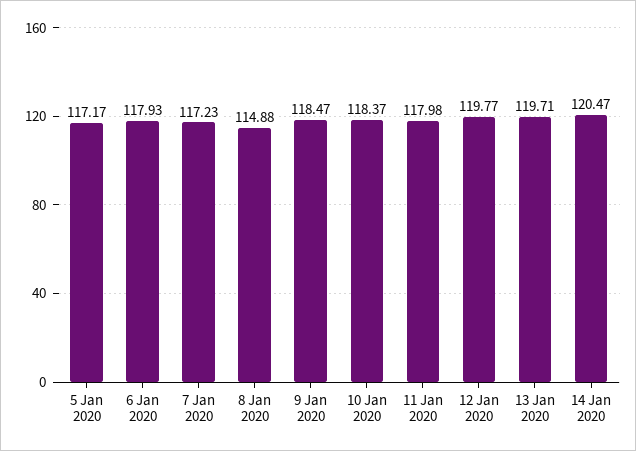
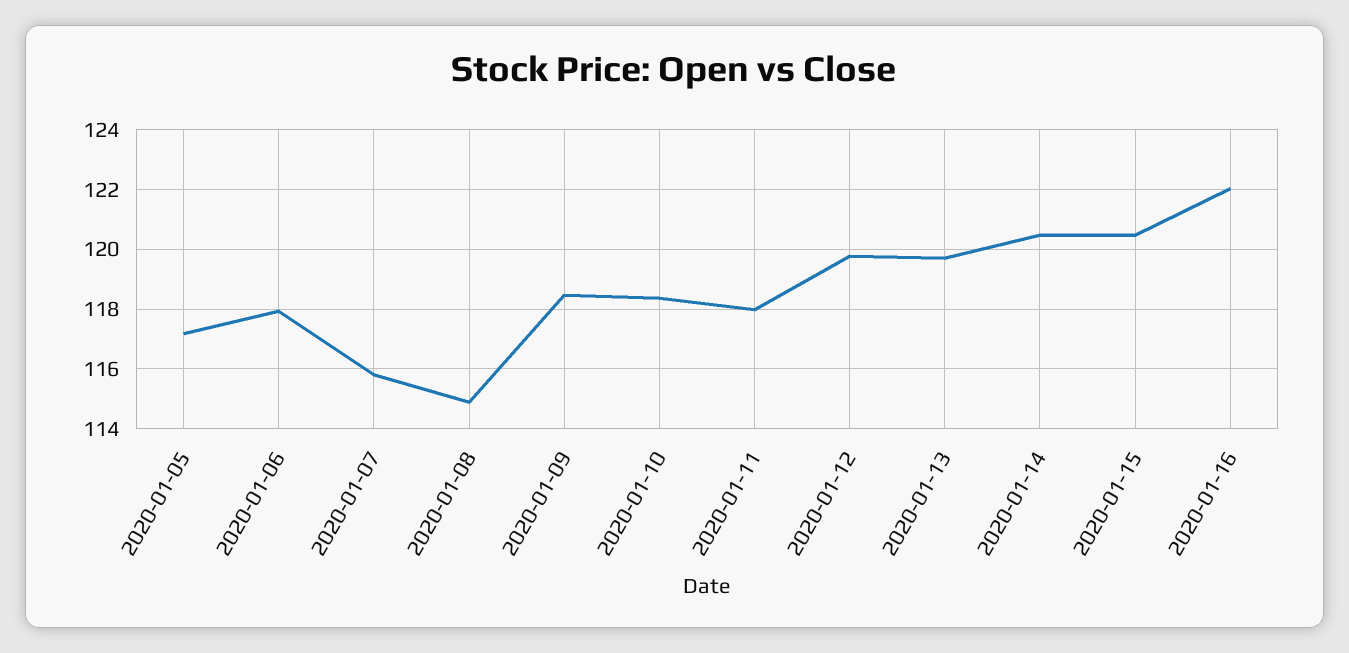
7 Jan 2020: 117.23 -> 115.75
2020-01-15: none -> 120.5
2020-01-16: none -> 122

